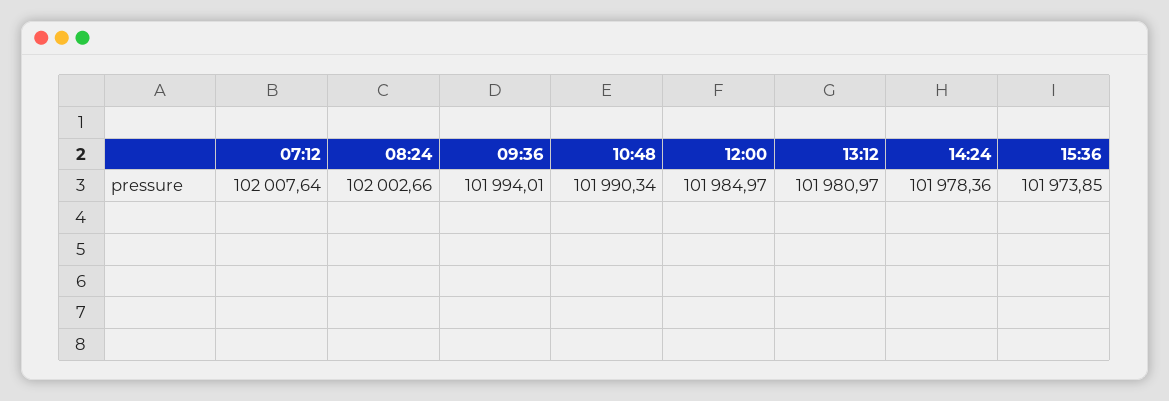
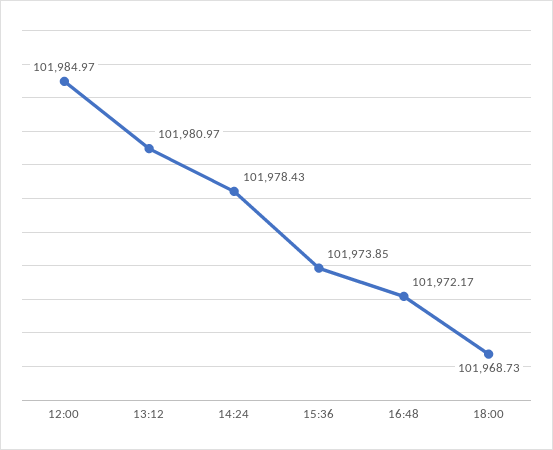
07:12: 102007.64 -> none
08:24: 102002.66 -> none
09:36: 101994.01 -> none
10:48: 101990.34 -> none
14:24: 101978.36 -> 101978.43
16:48: none -> 101972.17
18:00: none -> 101968.73

